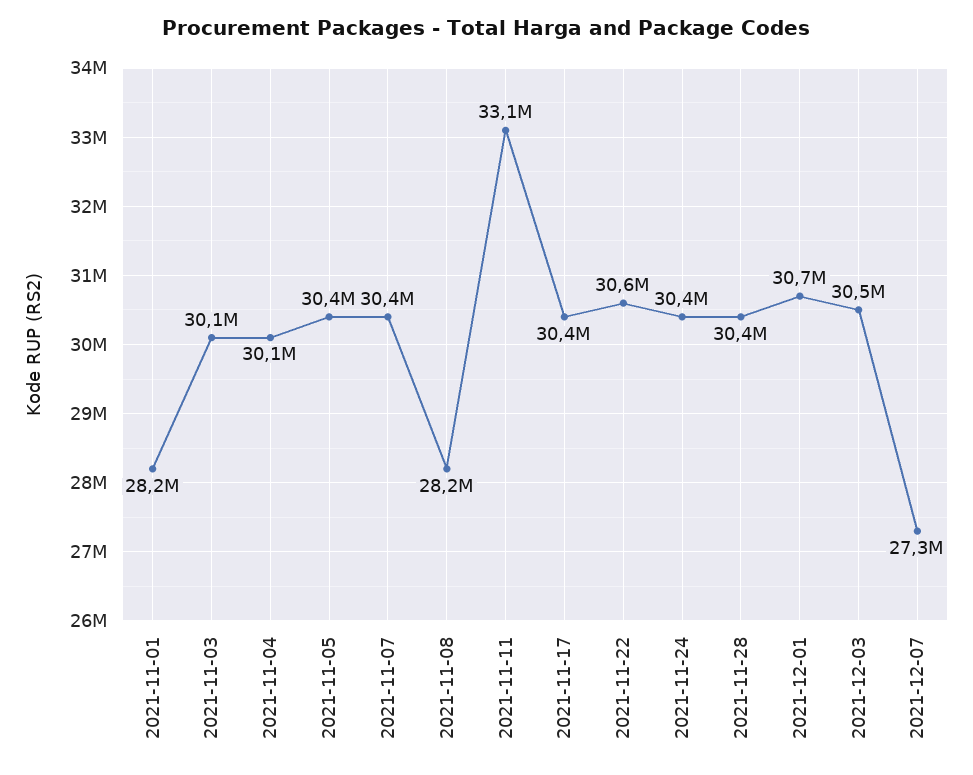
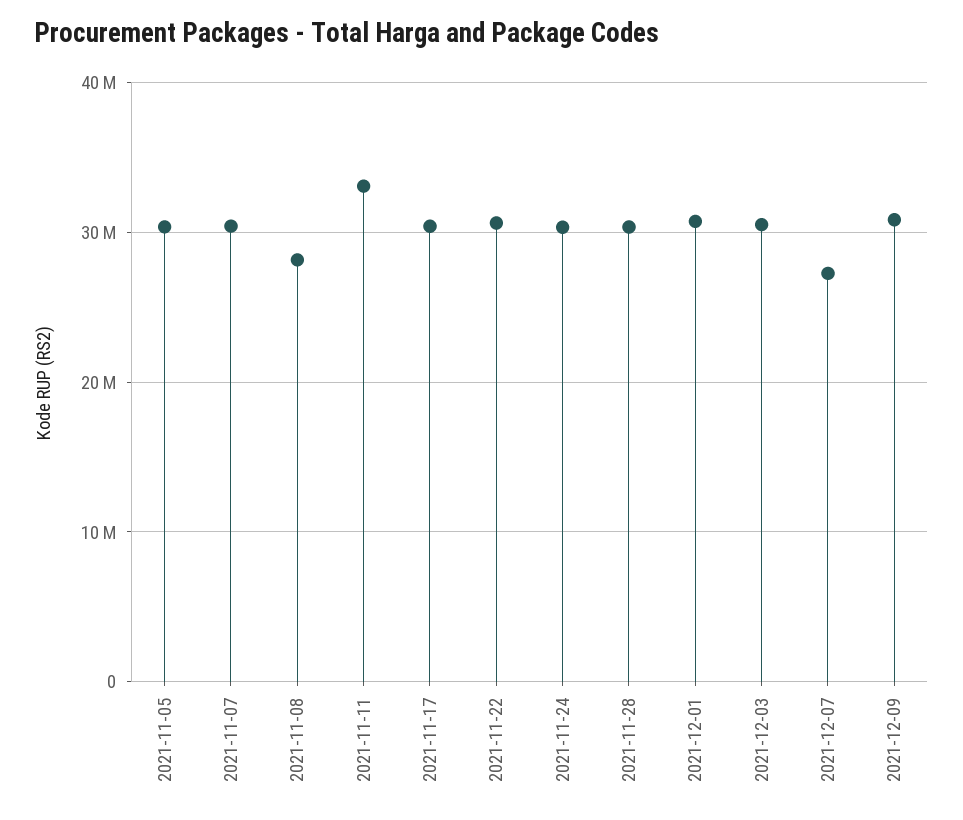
2021-11-01: 28200000 -> none
2021-11-03: 30100000 -> none
2021-11-04: 30100000 -> none
2021-12-09: none -> 31000000

